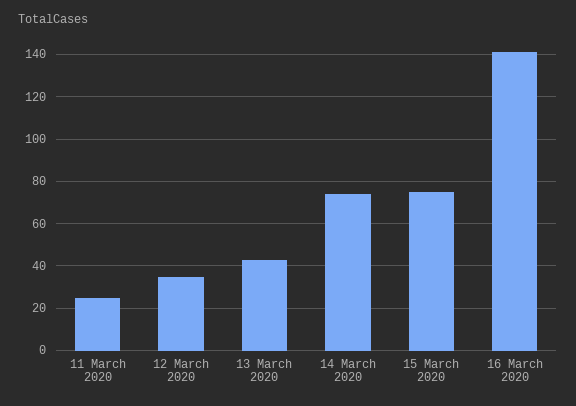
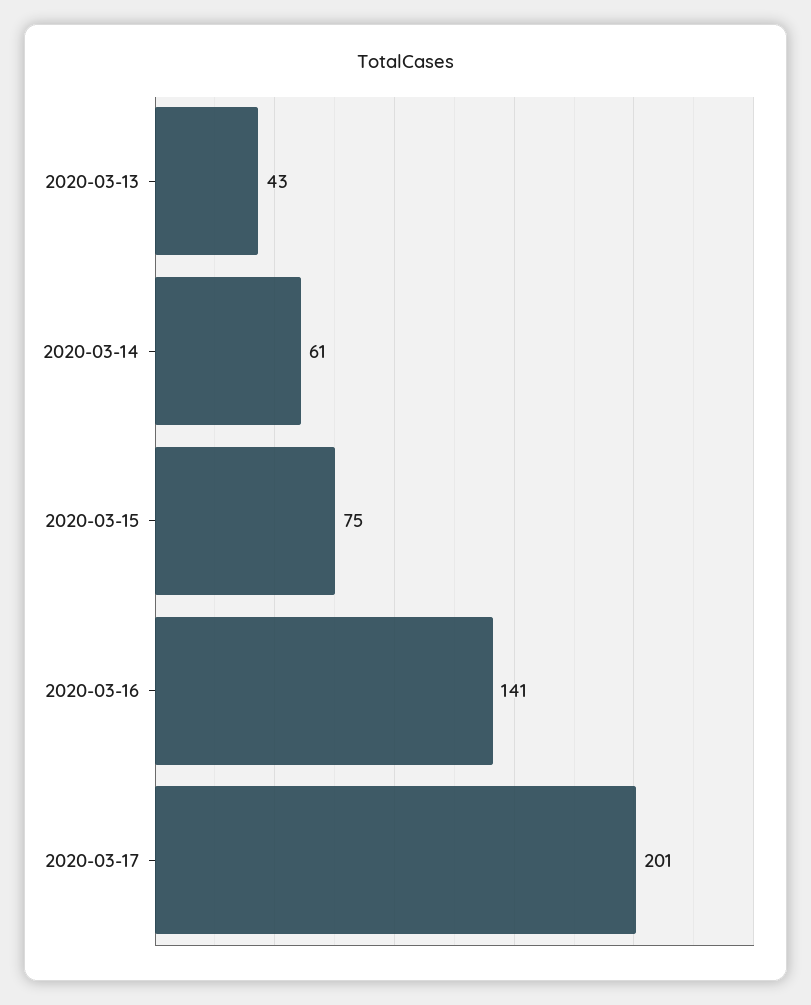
11 March 2020: 25 -> none
12 March 2020: 35 -> none
14 March 2020: 75 -> 61
2020-03-17: none -> 201

